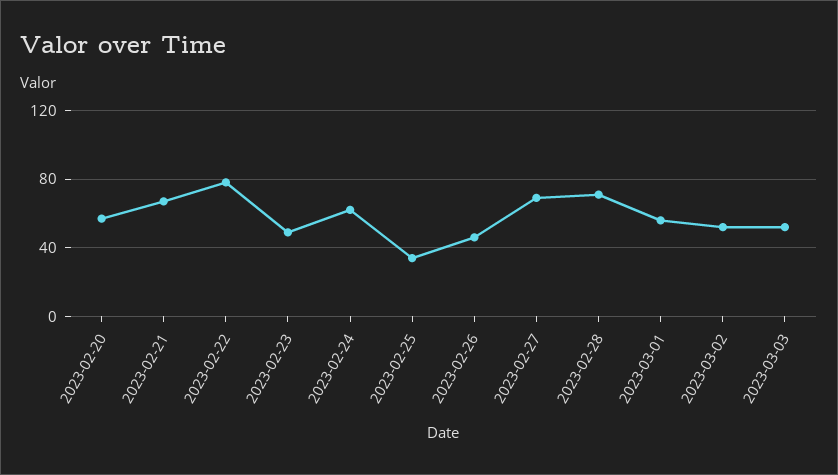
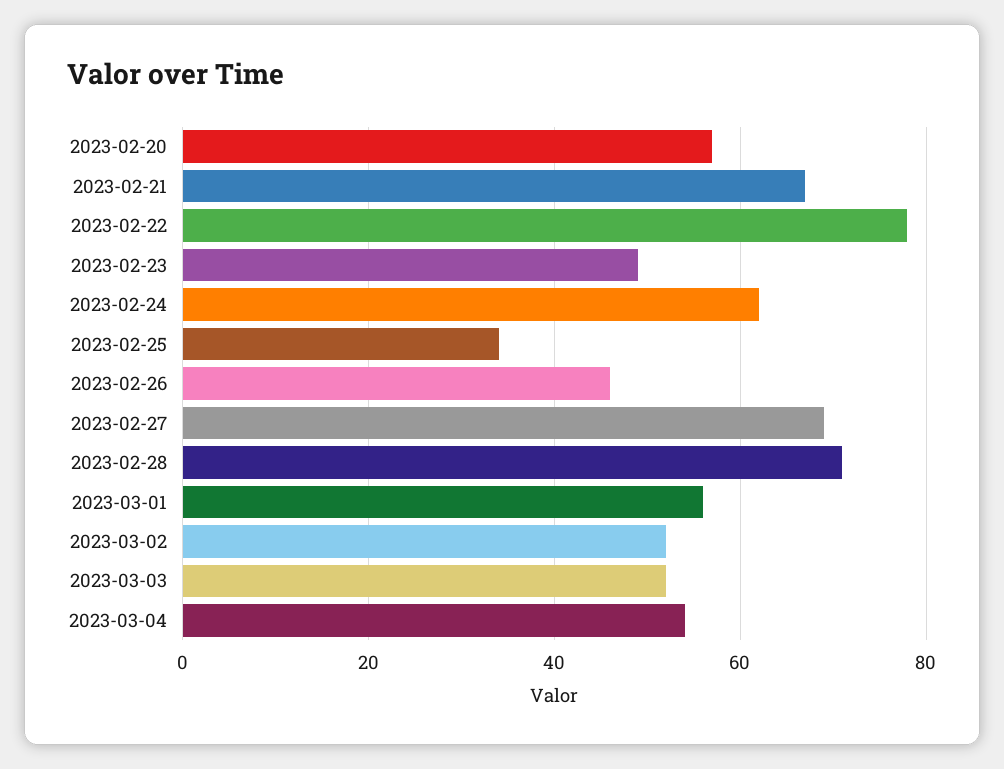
2023-03-04: none -> 55

